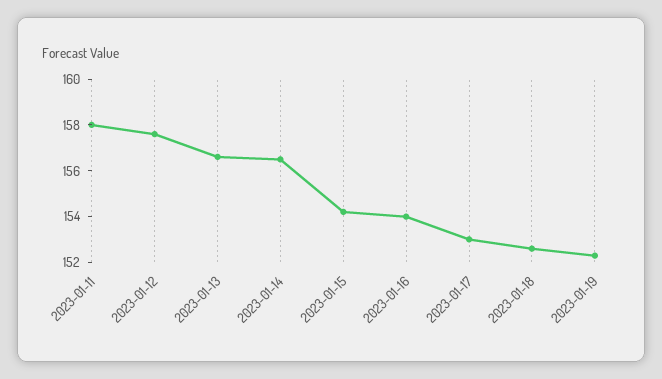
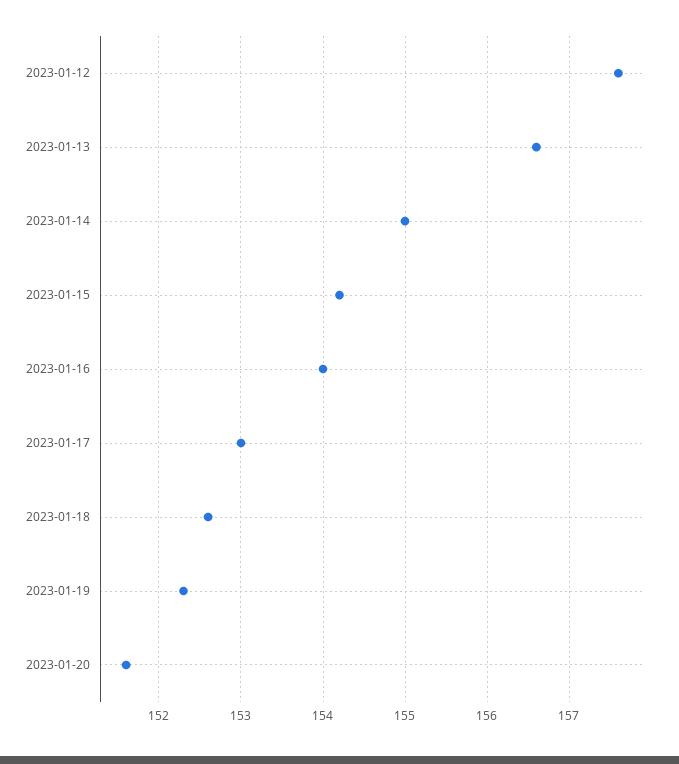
2023-01-11: 158 -> none
2023-01-14: 156.5 -> 155
2023-01-20: none -> 151.6

